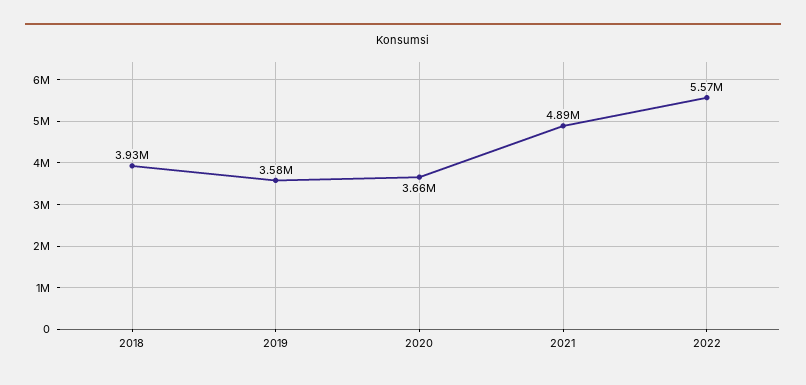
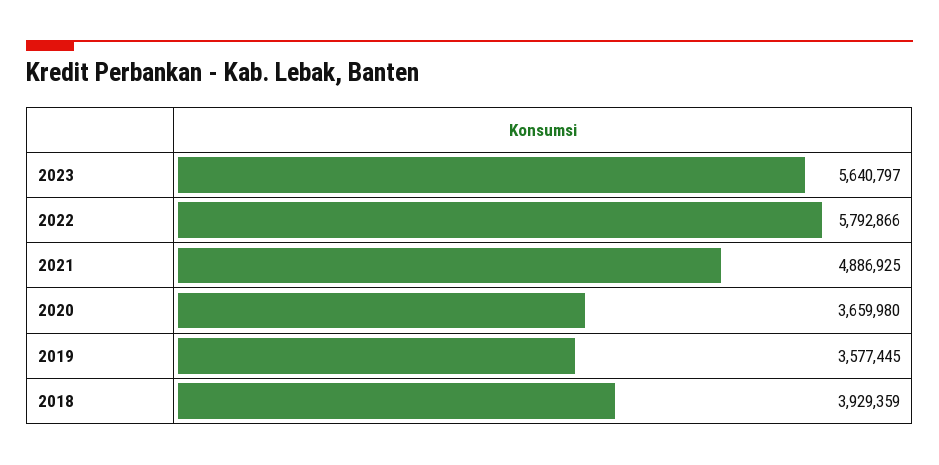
2022: 5570000 -> 5792866
2023: none -> 5640797

